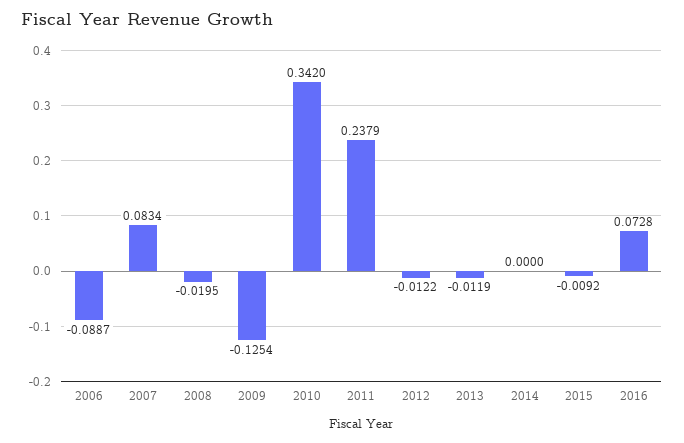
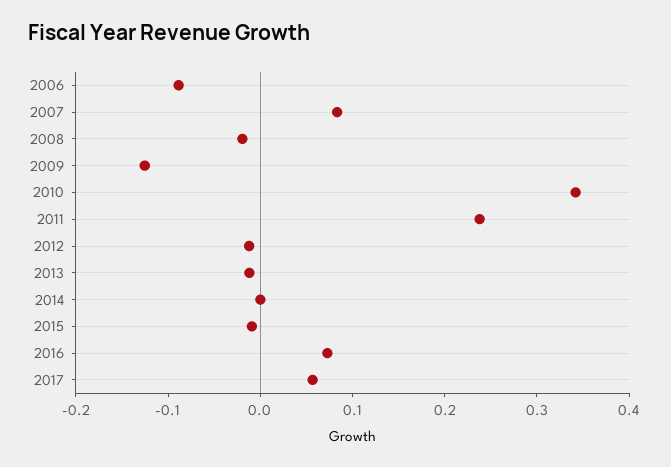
2017: none -> 0.06

